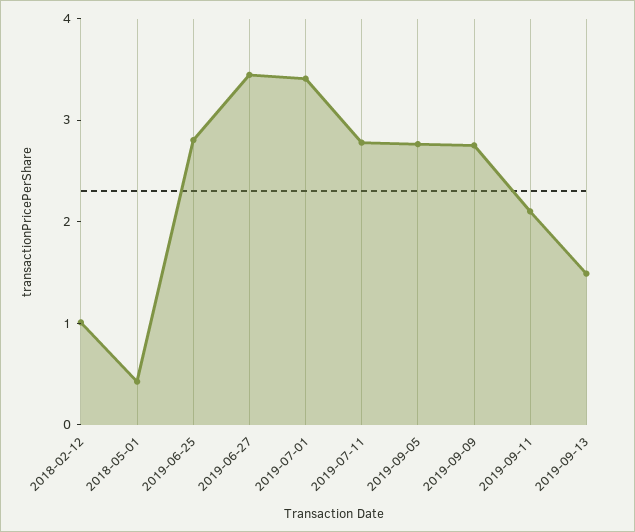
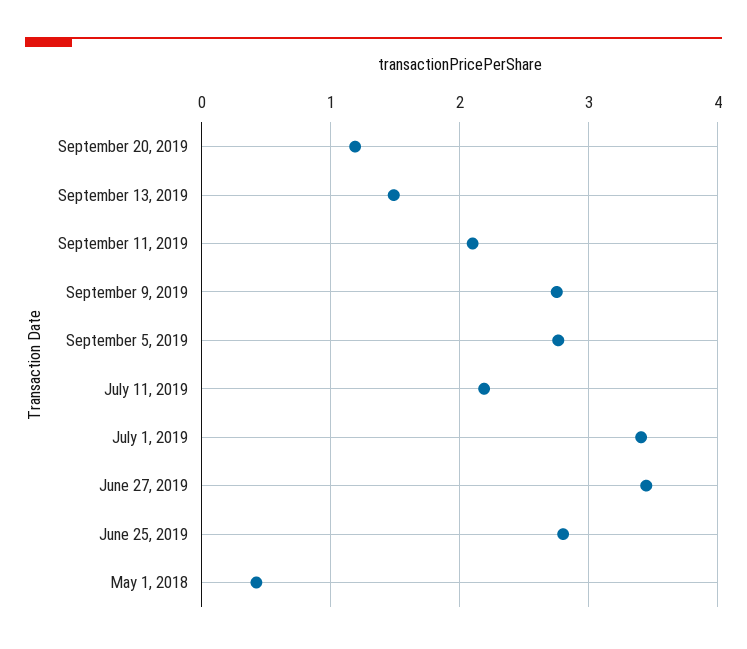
2018-02-12: 1 -> none
2019-07-11: 2.8 -> 2.2
September 20, 2019: none -> 1.2

